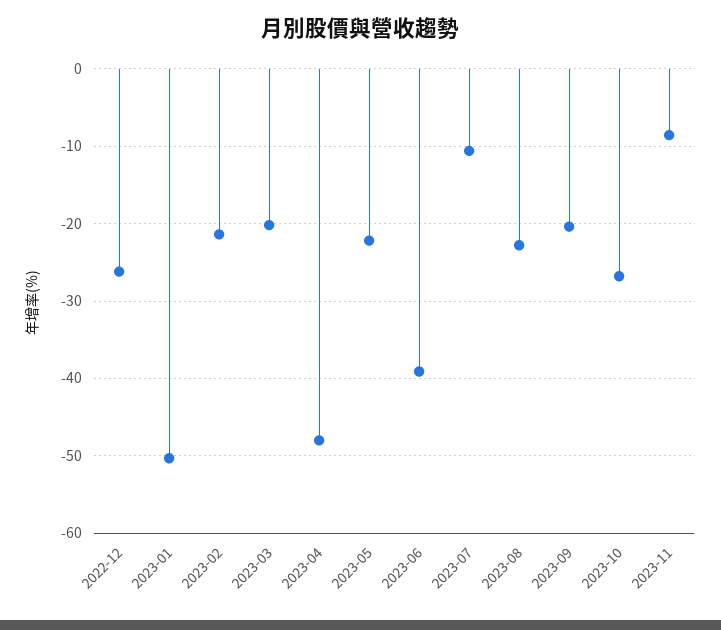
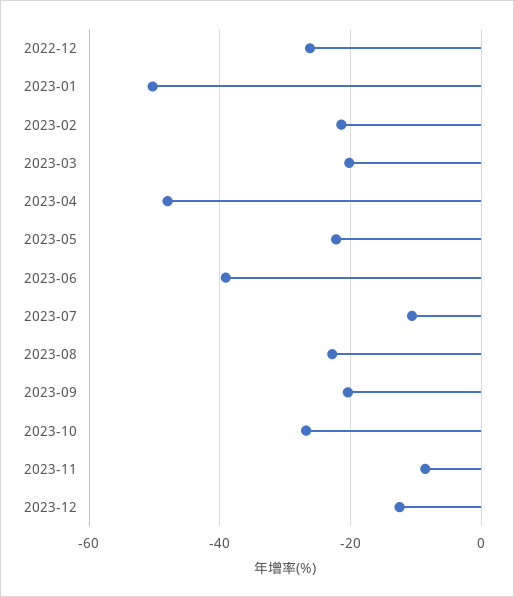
2023-12: none -> -12

